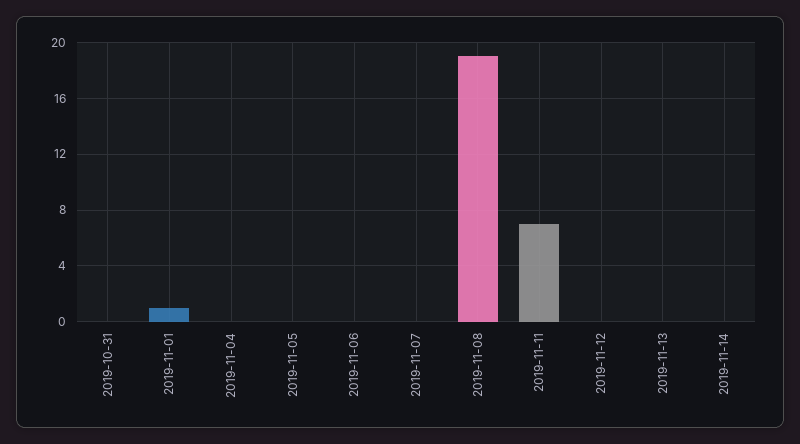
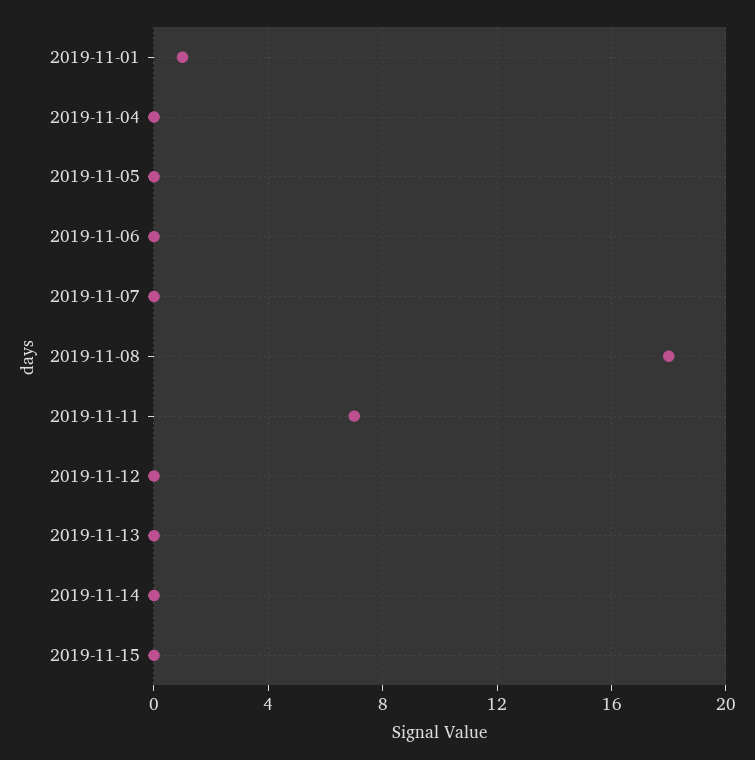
2019-10-31: 0 -> none
2019-11-08: 19 -> 18
2019-11-15: none -> 0

